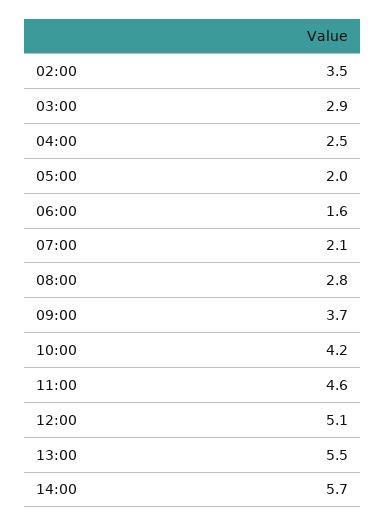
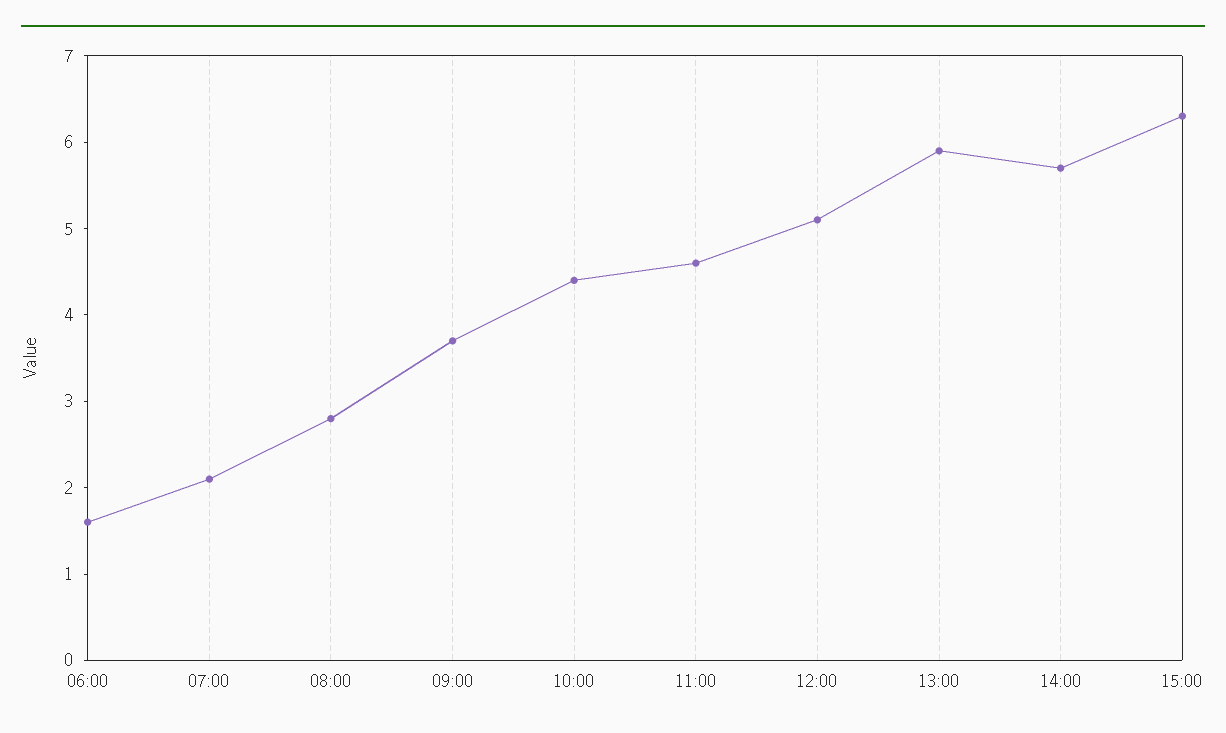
02:00: 3.5 -> none
03:00: 2.9 -> none
04:00: 2.5 -> none
05:00: 2 -> none
10:00: 4.2 -> 4.4
13:00: 5.5 -> 5.9
15:00: none -> 6.3

